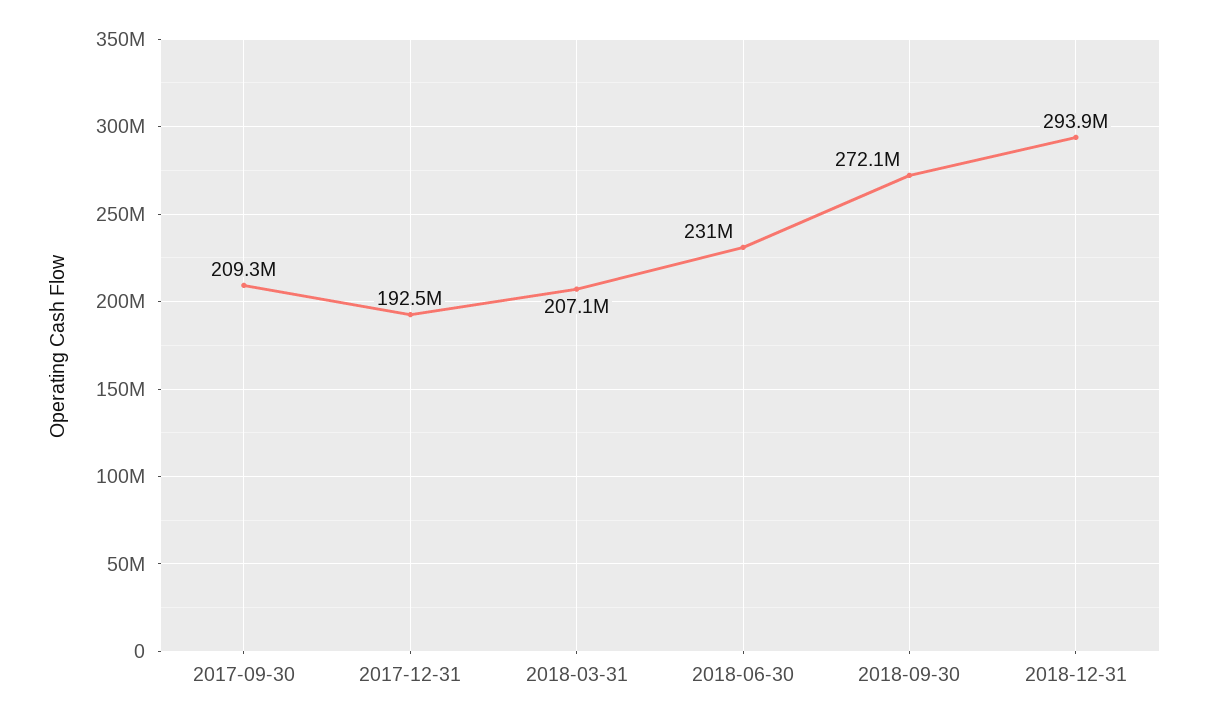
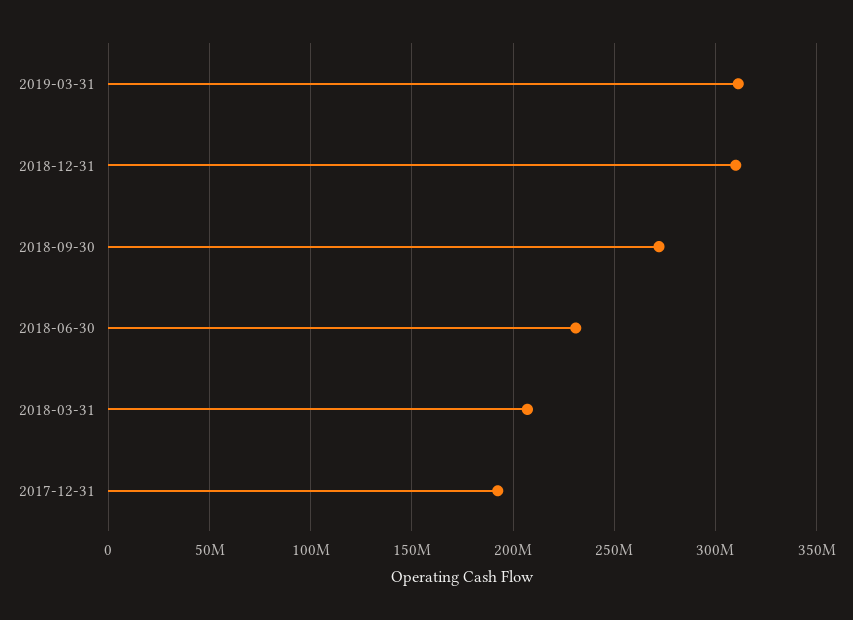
2017-09-30: 209300000 -> none
2018-12-31: 293900000 -> 310000000
2019-03-31: none -> 310000000

